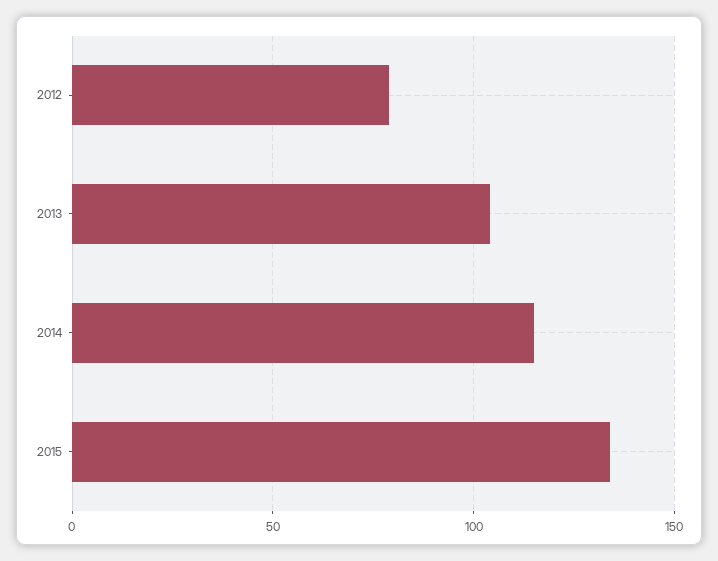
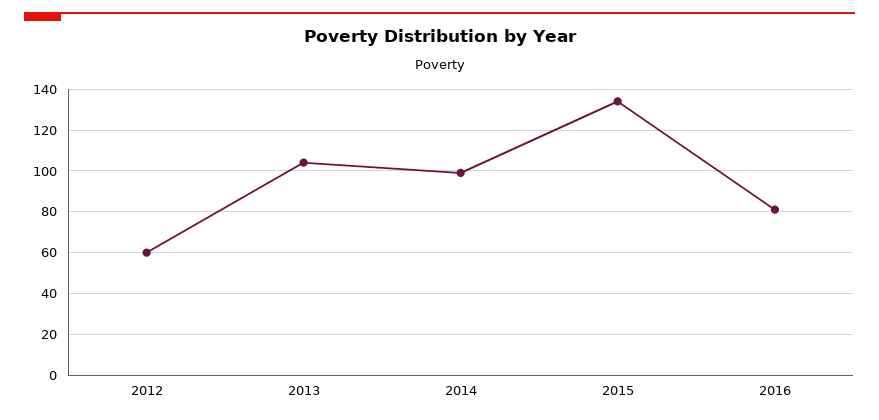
2012: 80 -> 60
2014: 115 -> 100
2016: none -> 80

